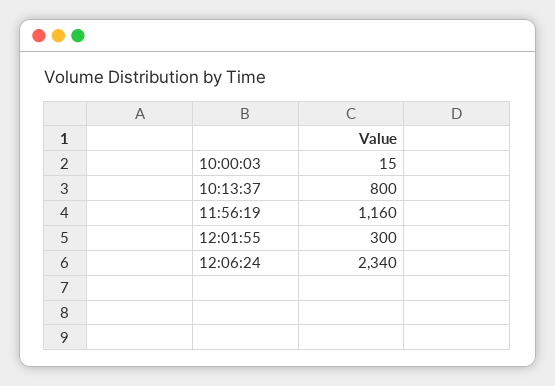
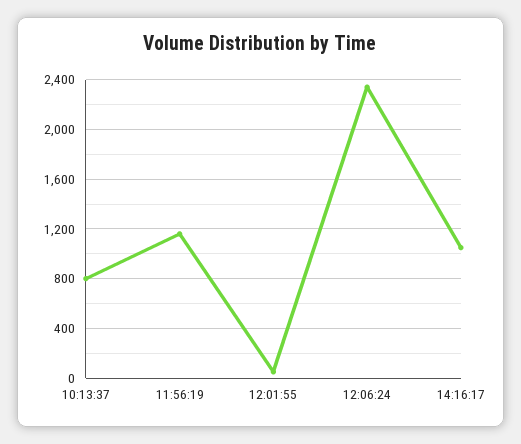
10:00:03: 15 -> none
12:01:55: 300 -> 50
14:16:17: none -> 1050

